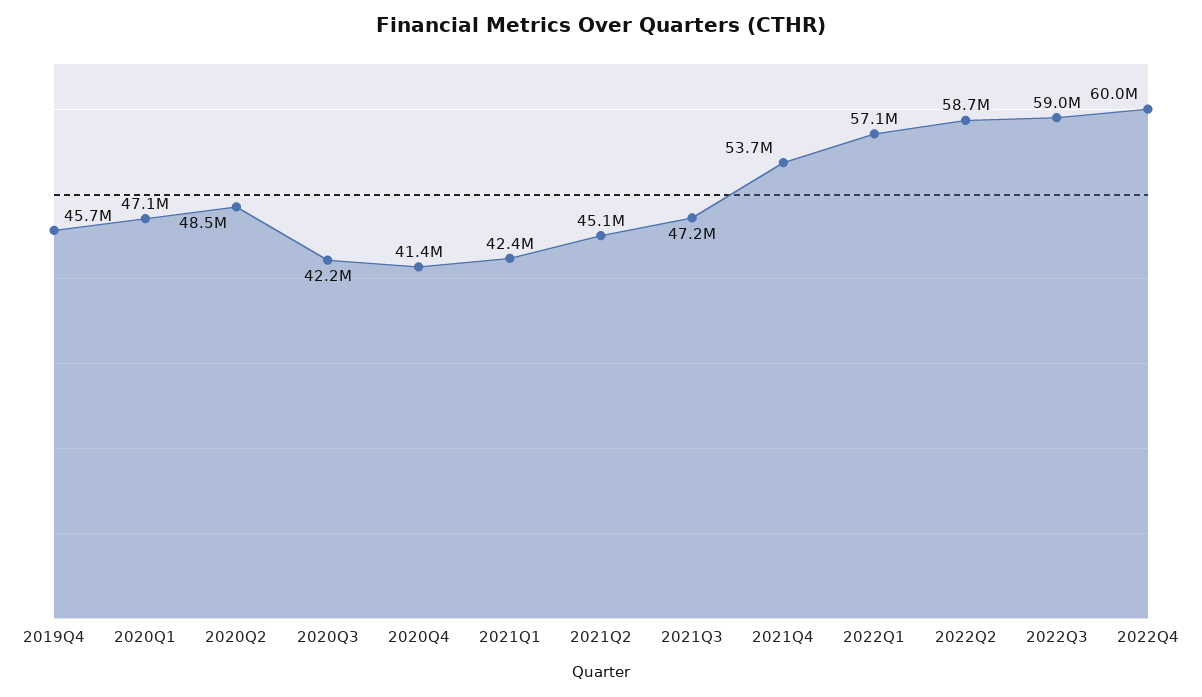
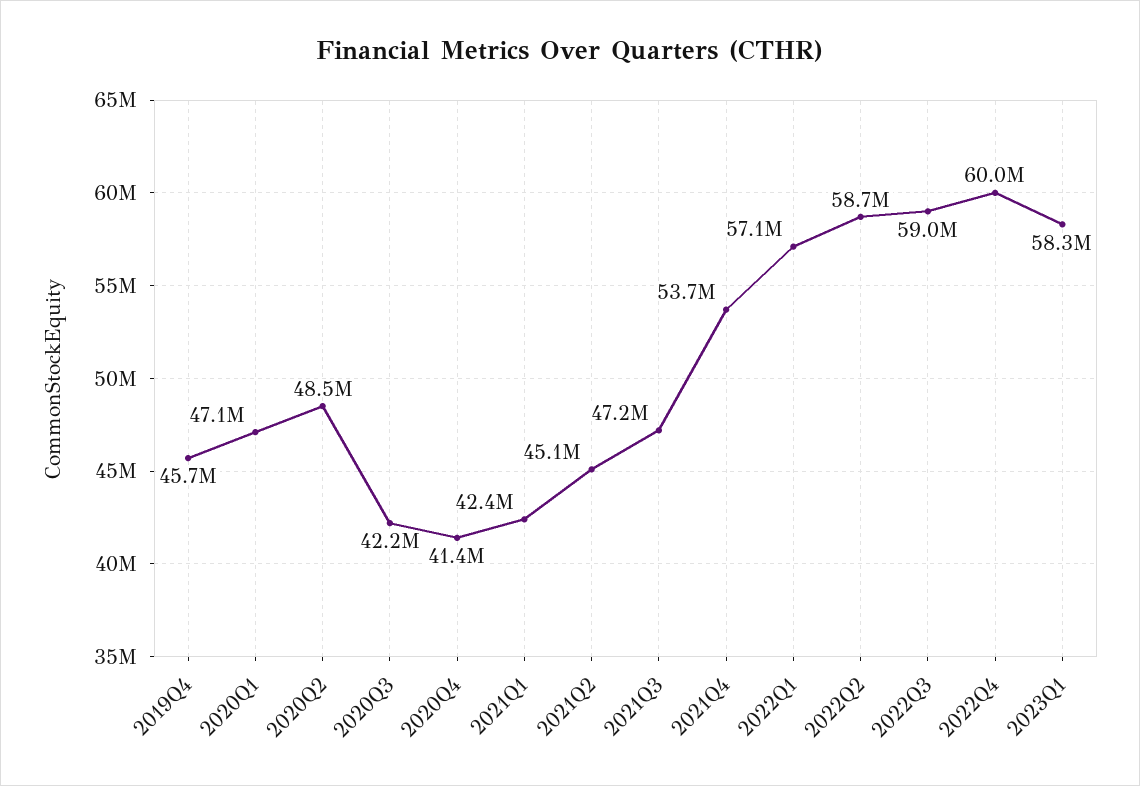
2023Q1: none -> 58300000

